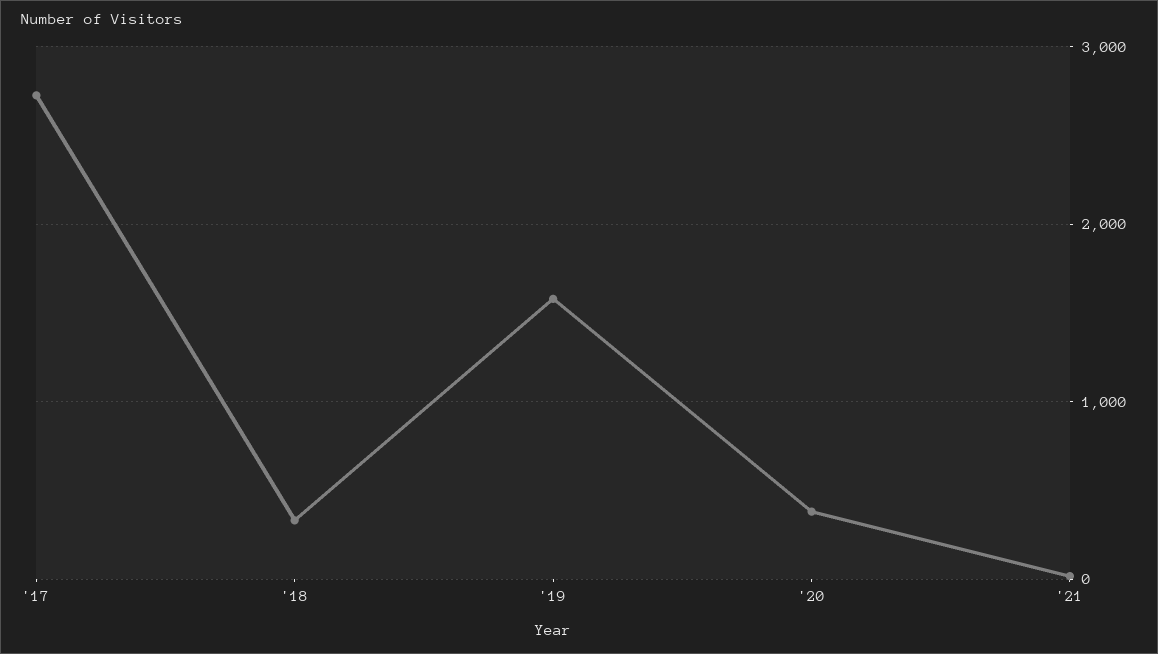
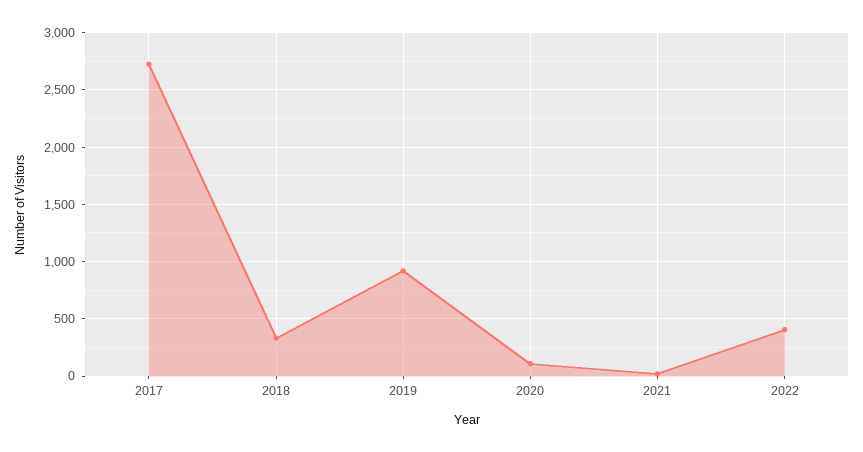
'19: 1600 -> 900
'20: 400 -> 100
2022: none -> 400

